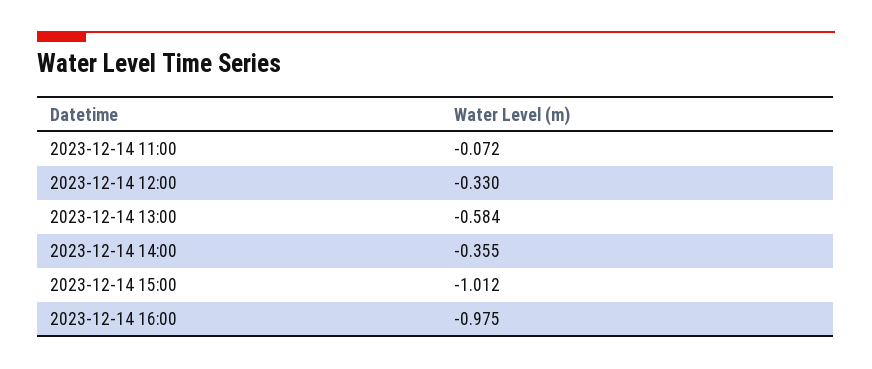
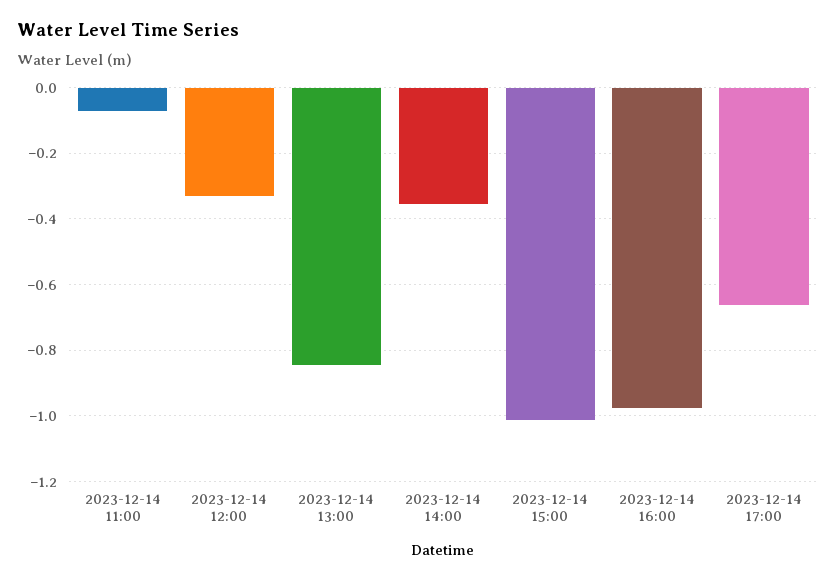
2023-12-14 13:00: -0.584 -> -0.84
2023-12-14 17:00: none -> -0.66

